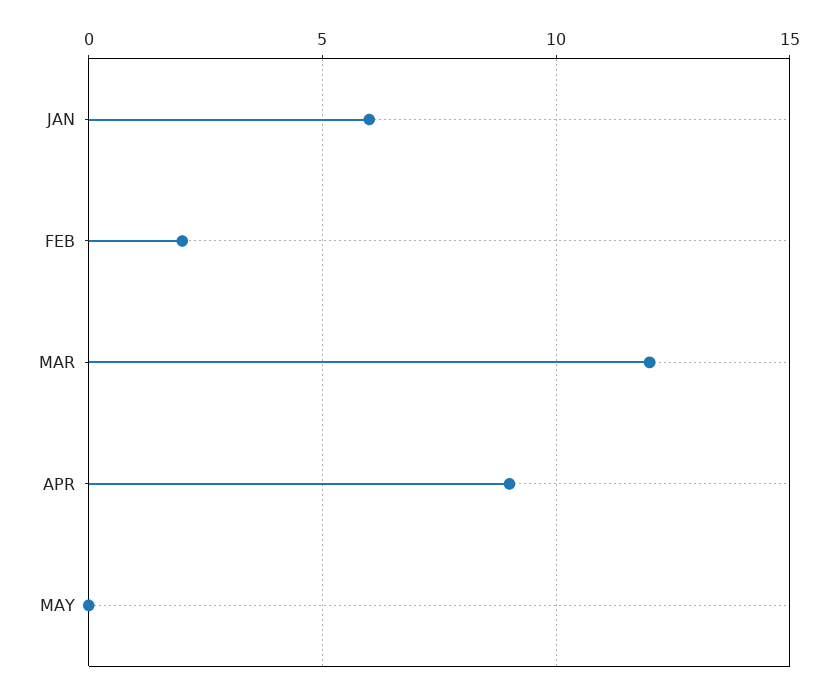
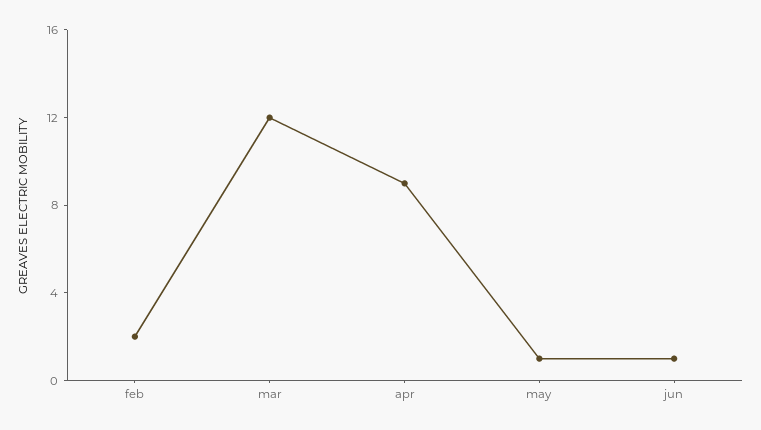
JAN: 6 -> none
MAY: 0 -> 1
jun: none -> 1

